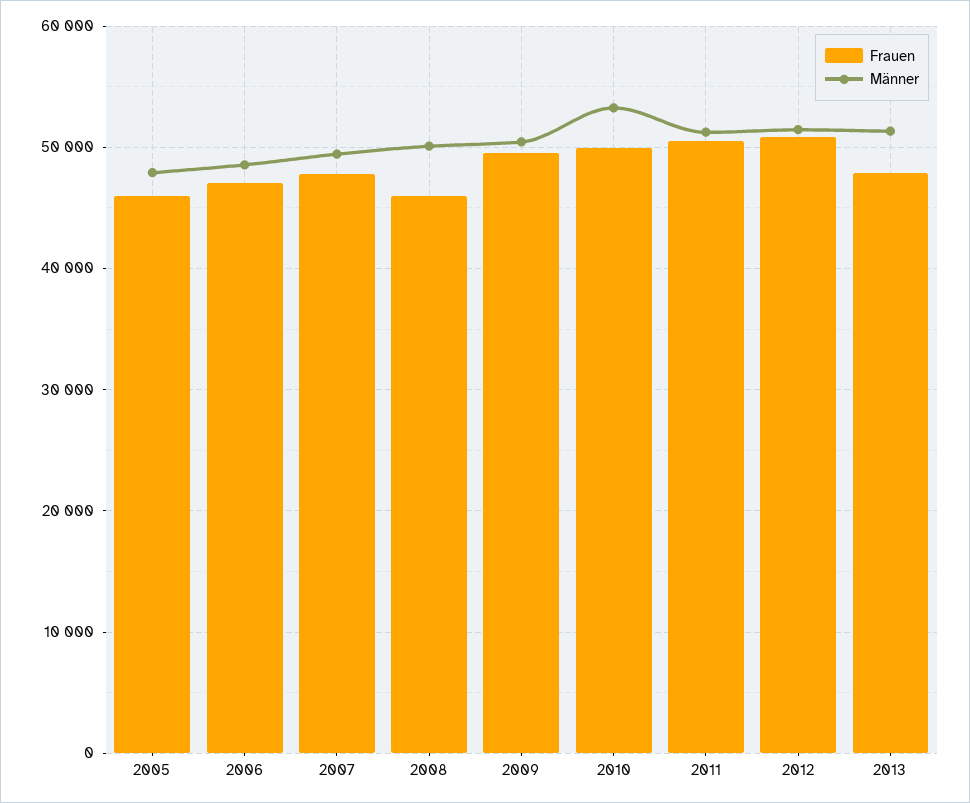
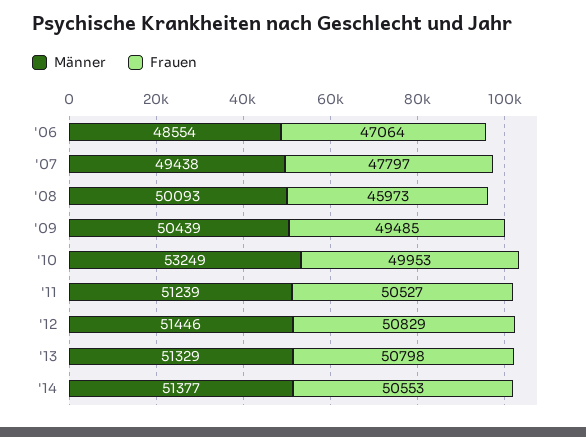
Frauen, 2005: 46000 -> none
Männer, 2005: 48000 -> none
Frauen, 2013: 48000 -> 50798
Männer, '14: none -> 51377
Frauen, '14: none -> 50553

